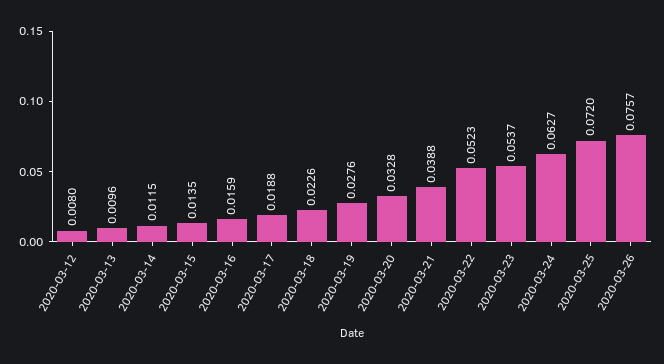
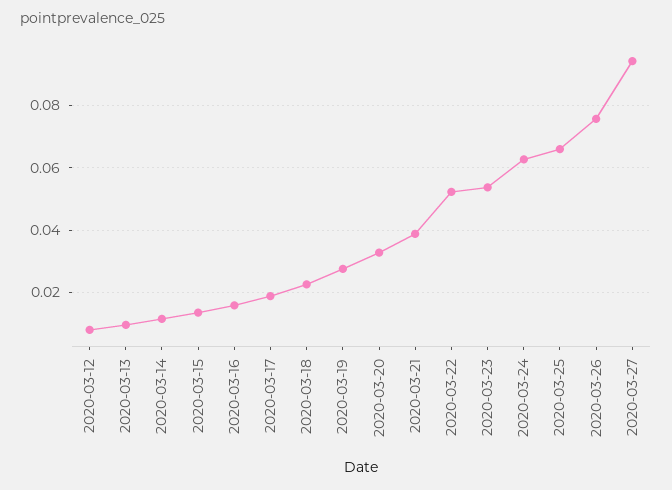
2020-03-25: 0.072 -> 0.066
2020-03-27: none -> 0.094

